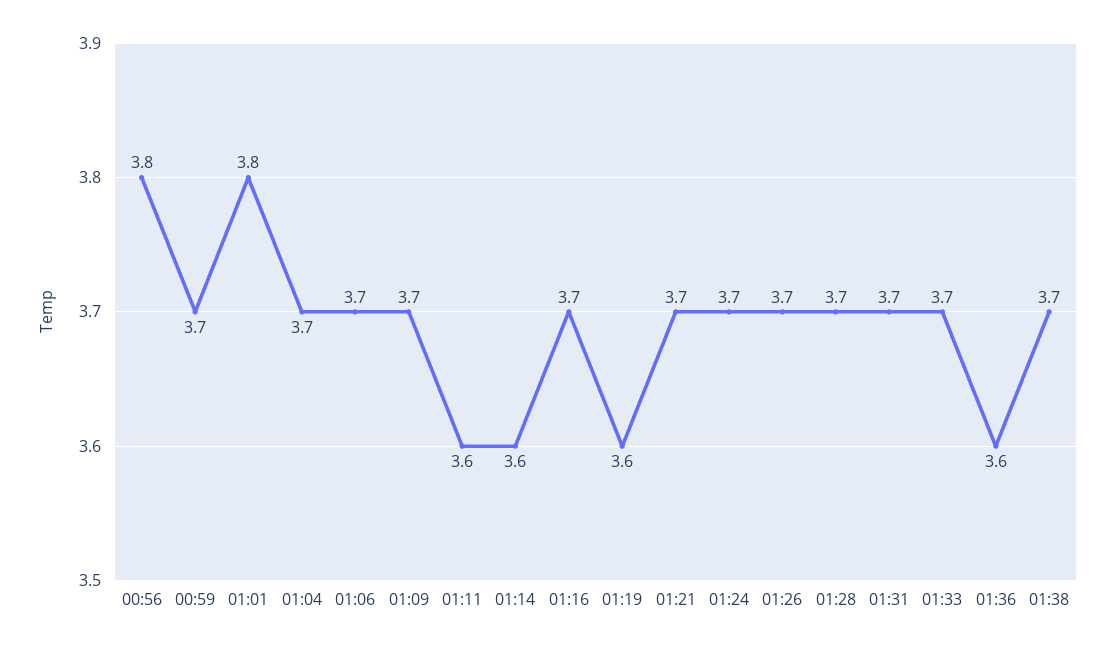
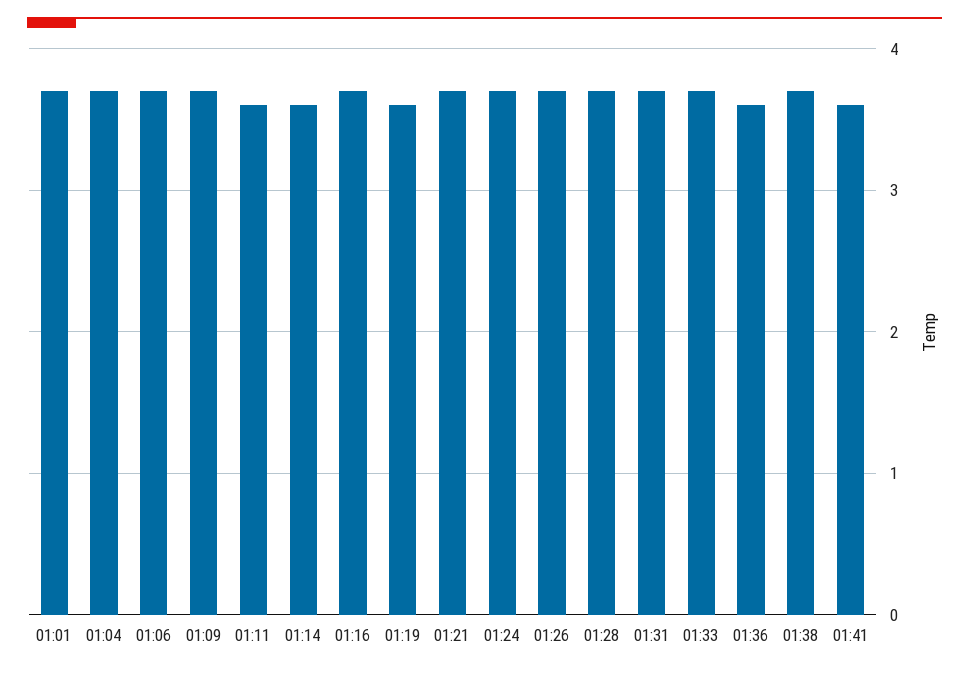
00:56: 3.8 -> none
00:59: 3.7 -> none
01:01: 3.8 -> 3.7
01:41: none -> 3.6

